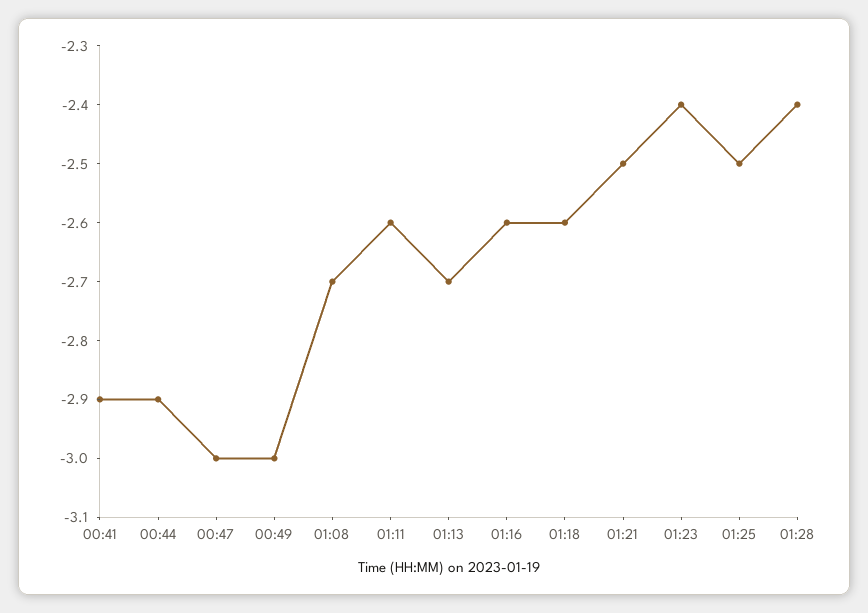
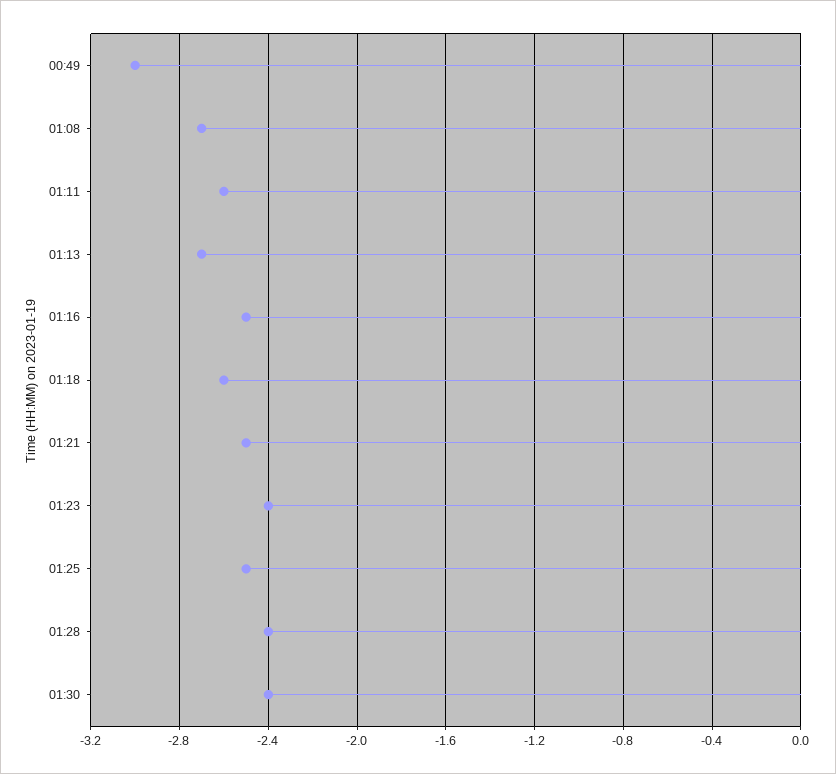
00:41: -2.9 -> none
00:44: -2.9 -> none
00:47: -3 -> none
01:16: -2.6 -> -2.5
01:30: none -> -2.4

